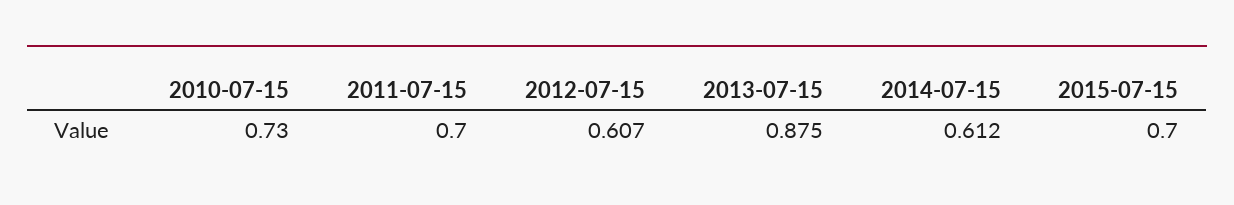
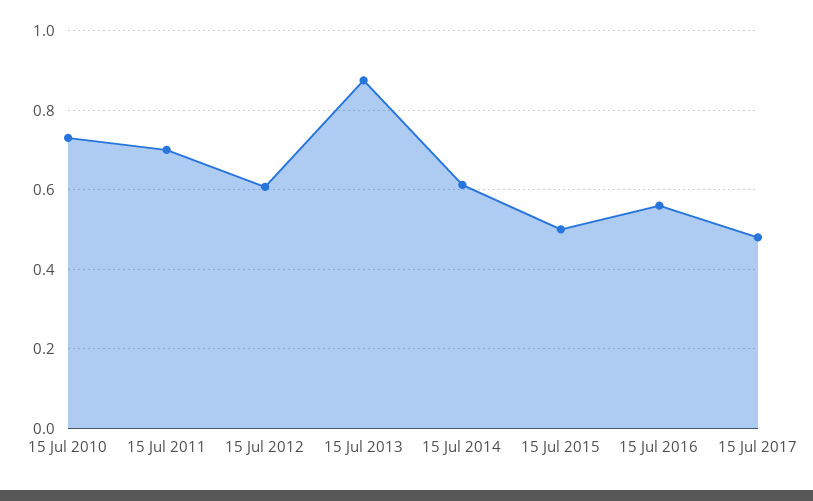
2015-07-15: 0.7 -> 0.5
15 Jul 2016: none -> 0.56
15 Jul 2017: none -> 0.48

